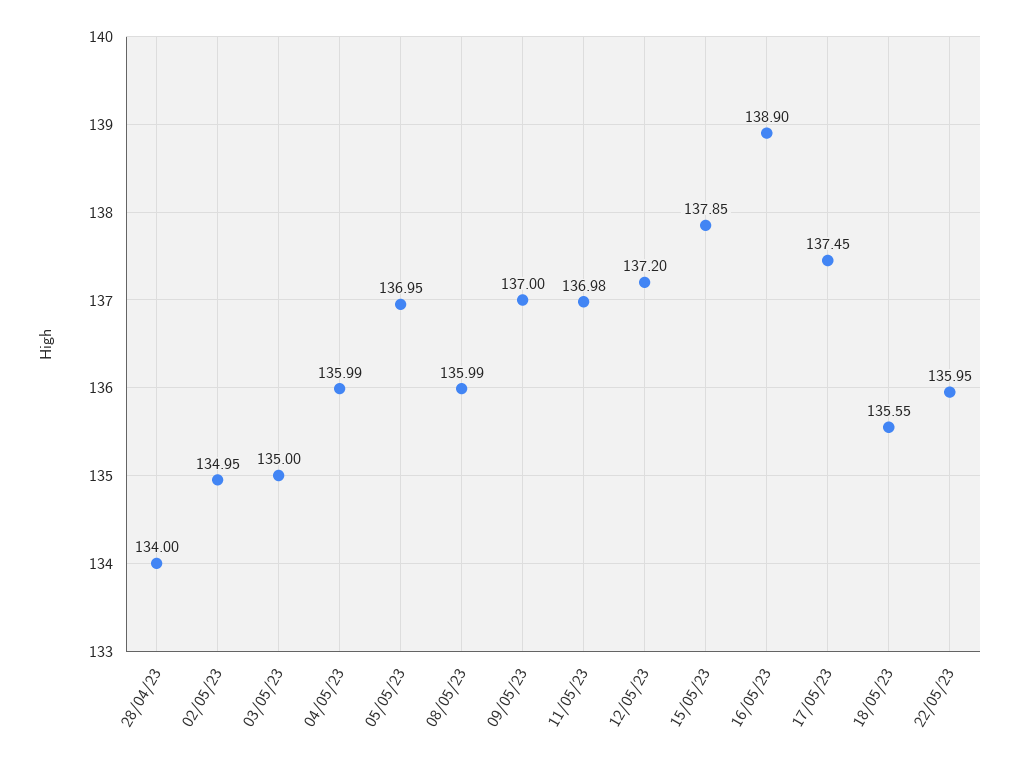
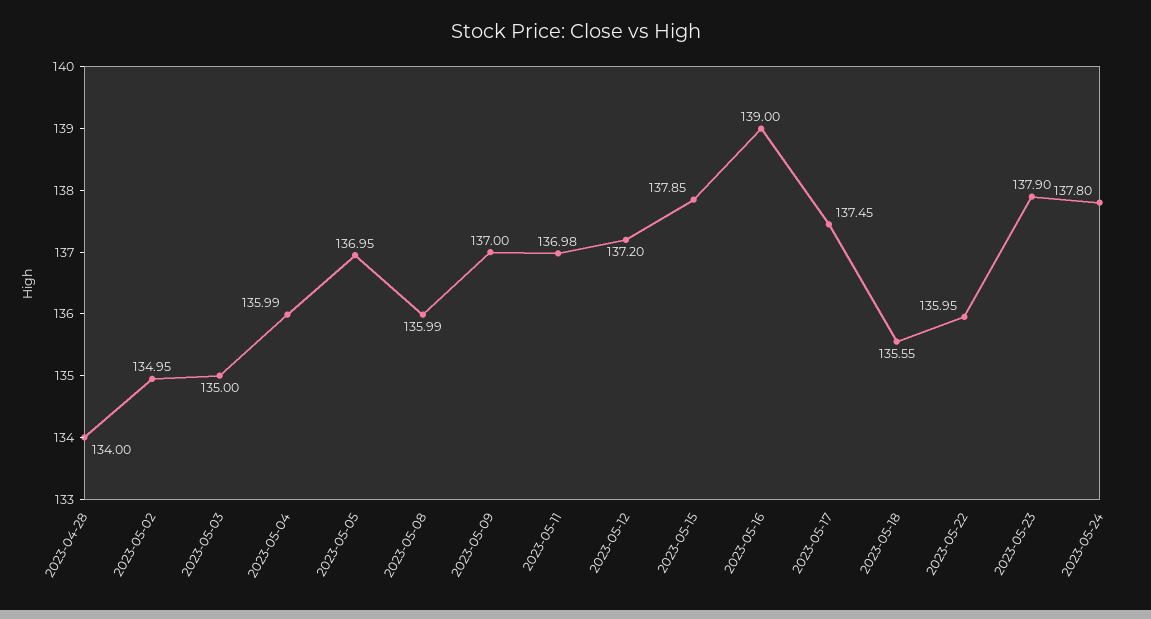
16/05/23: 138.9 -> 139
2023-05-23: none -> 137.9
2023-05-24: none -> 137.8

